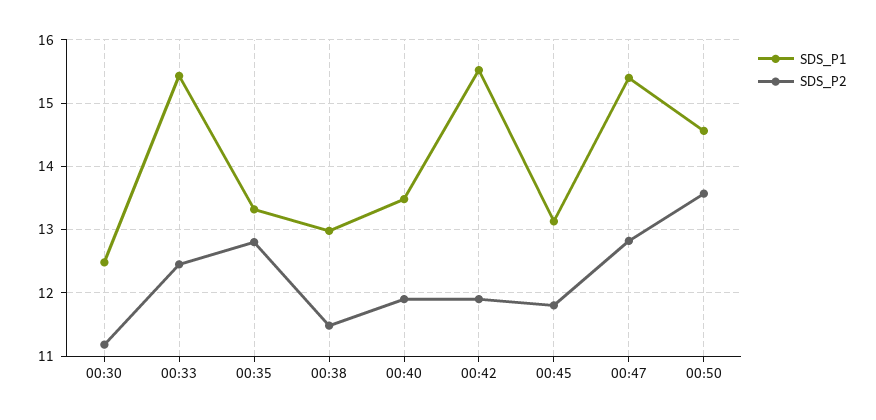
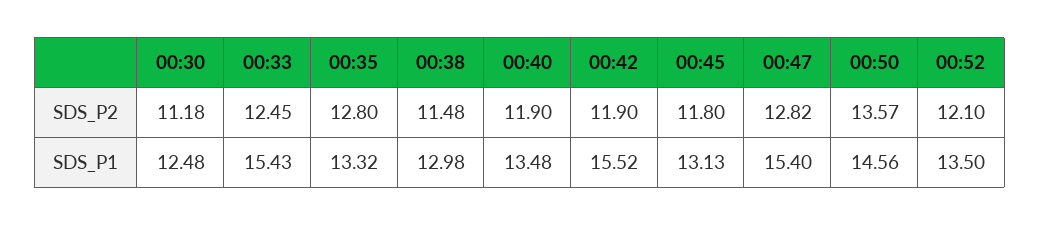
SDS_P2, 00:52: none -> 12.1
SDS_P1, 00:52: none -> 13.5

